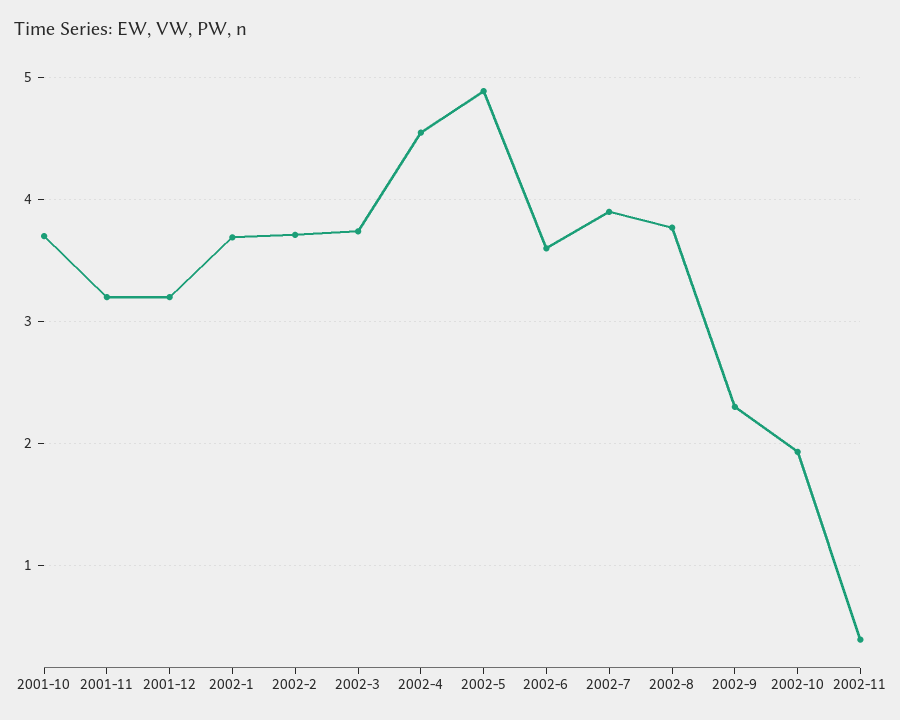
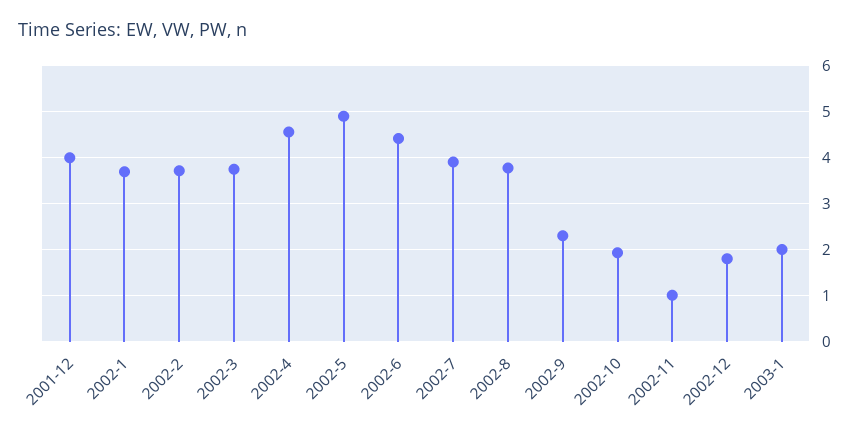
2001-10: 3.7 -> none
2001-11: 3.2 -> none
2001-12: 3.2 -> 4
2002-6: 3.6 -> 4.4
2002-11: 0.4 -> 1
2002-12: none -> 1.8
2003-1: none -> 2

